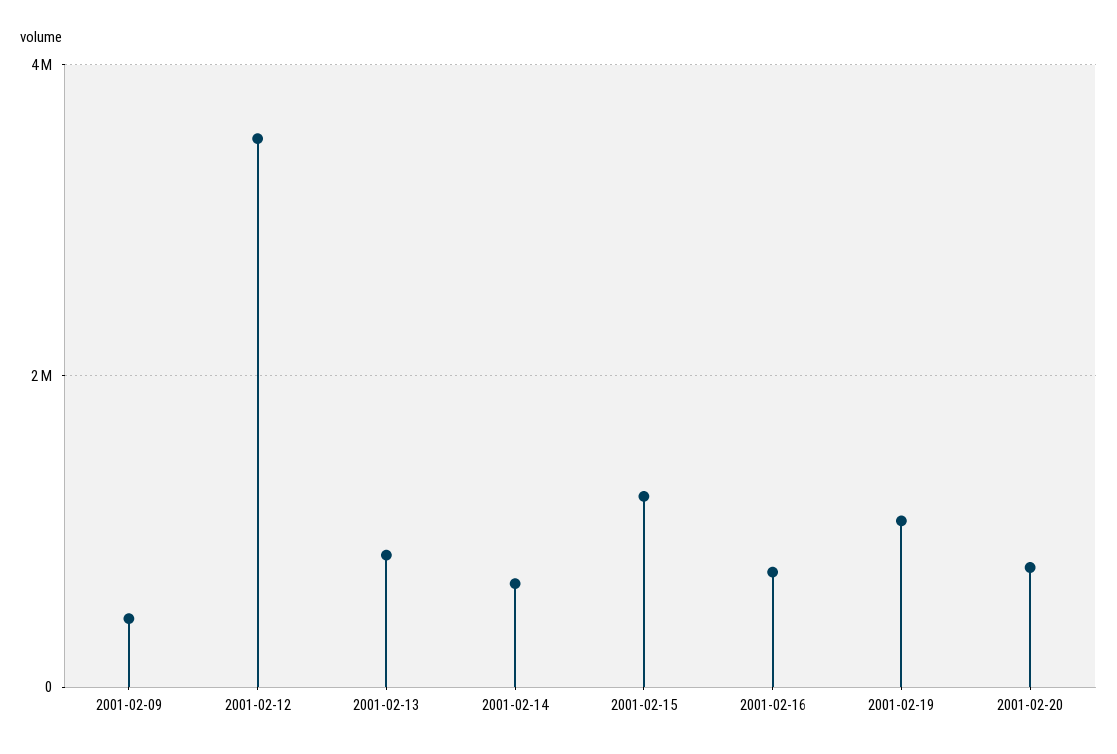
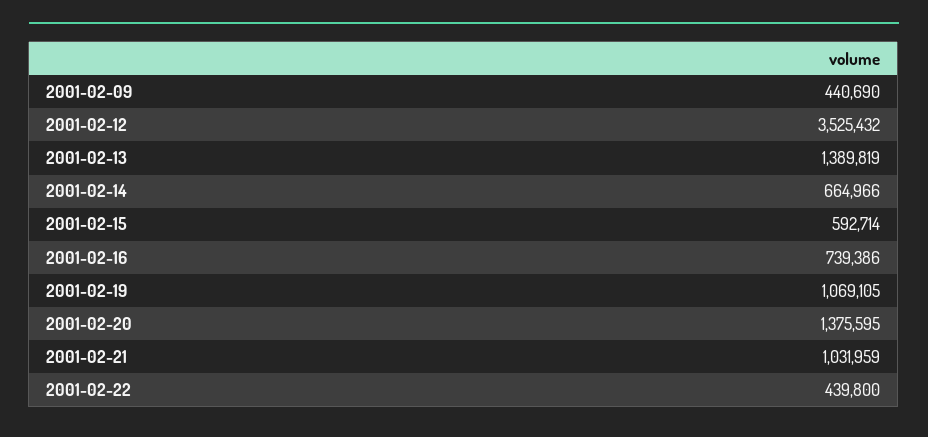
2001-02-13: 800000 -> 1389819
2001-02-15: 1200000 -> 592714
2001-02-20: 800000 -> 1375595
2001-02-21: none -> 1031959
2001-02-22: none -> 439800

